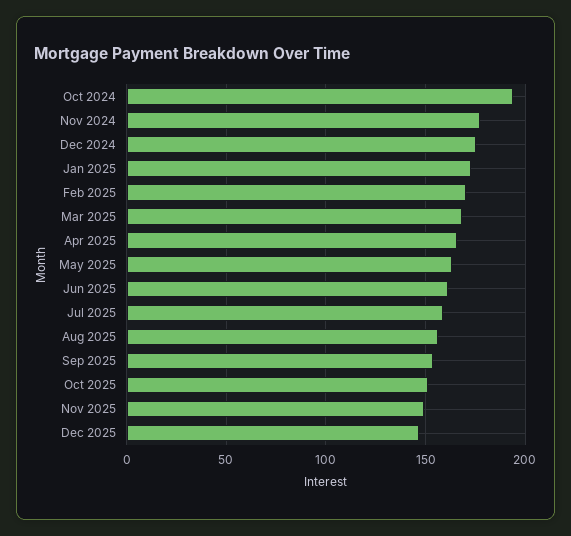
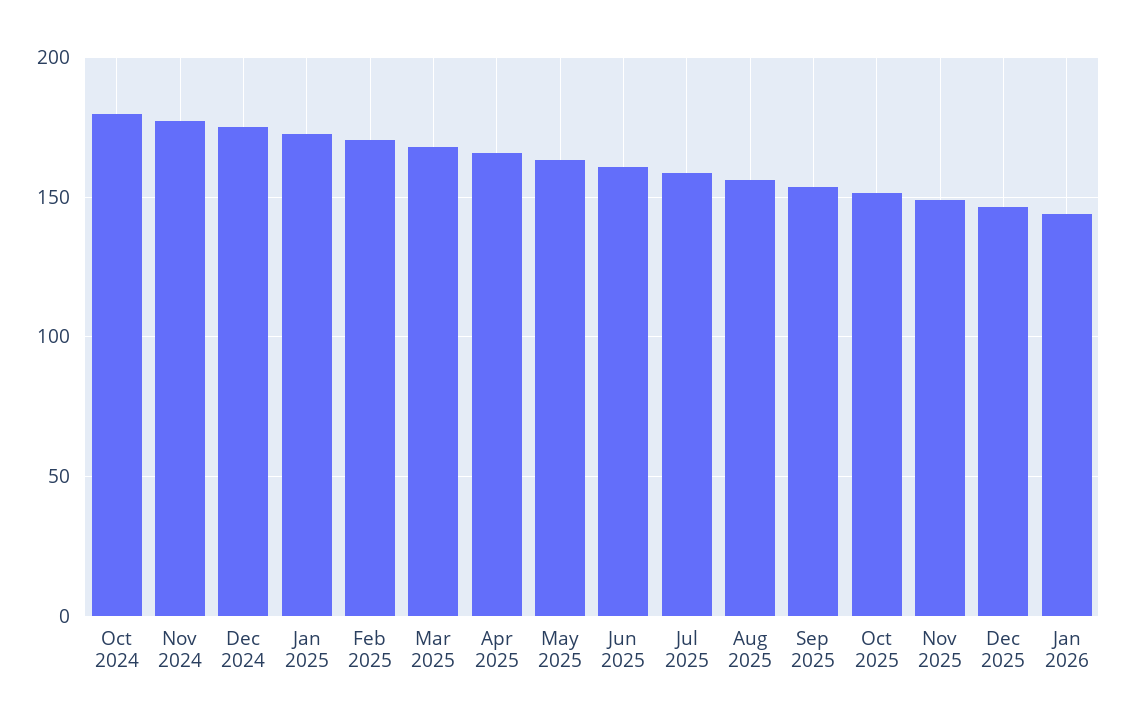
Oct 2024: 195 -> 180
Jan 2026: none -> 145

